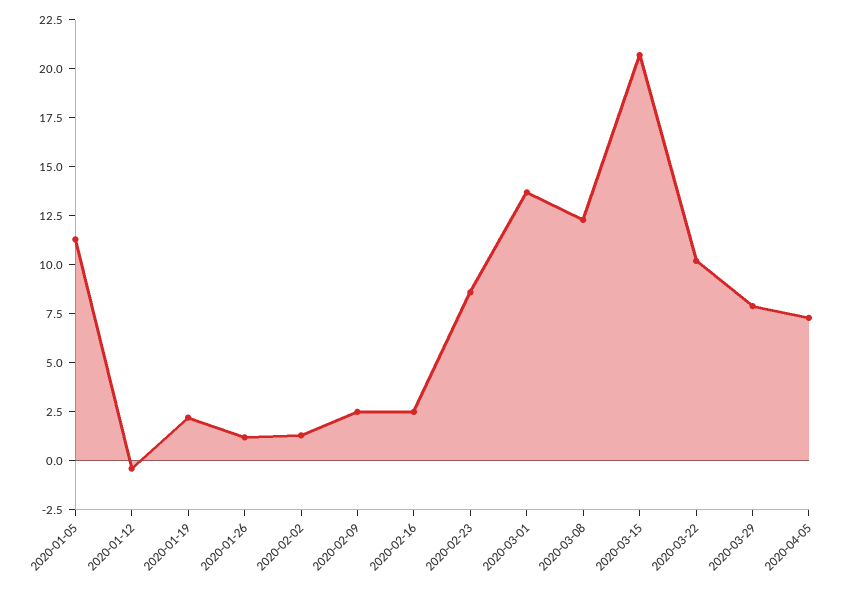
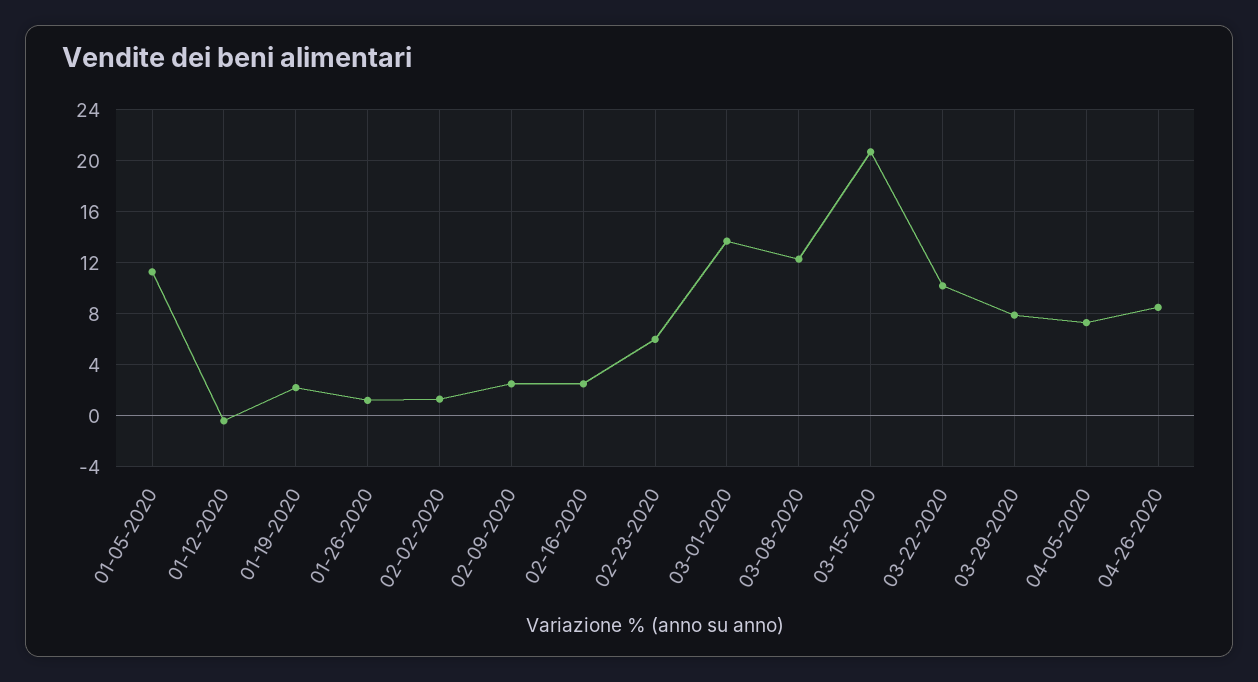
2020-02-23: 8.5 -> 6
04-26-2020: none -> 8.5

